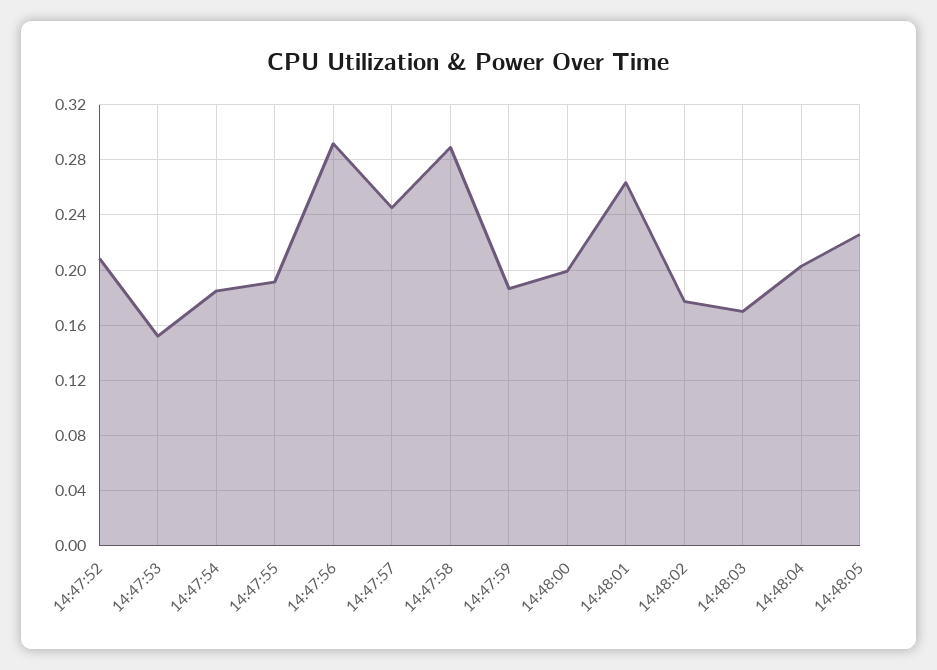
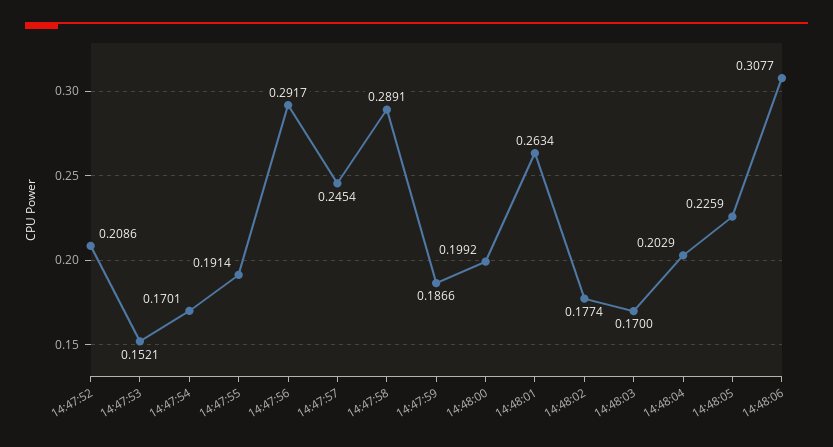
14:47:54: 0.185 -> 0.1701
14:48:06: none -> 0.3077

